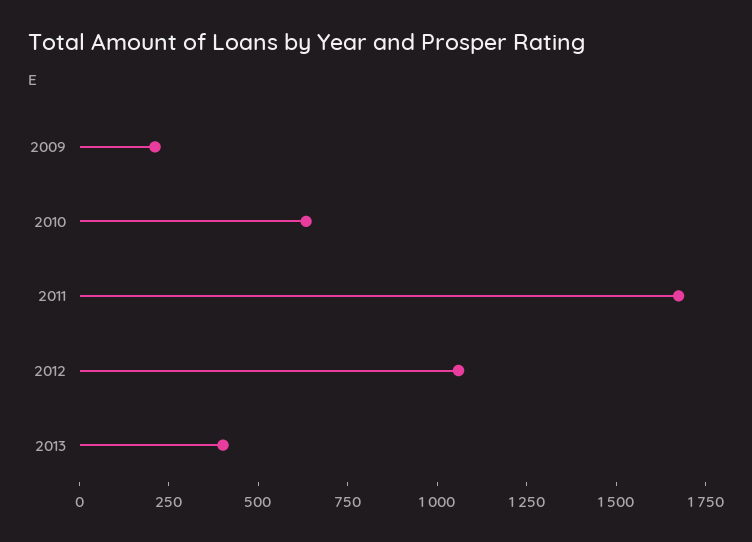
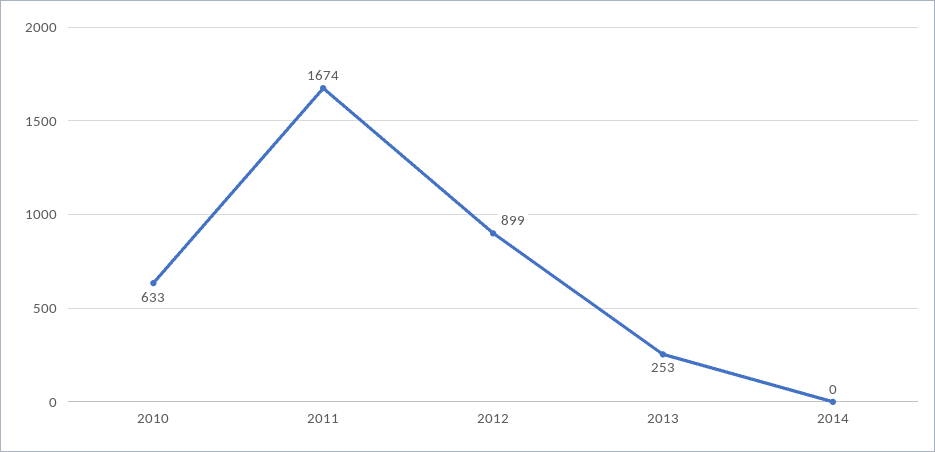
2009: 200 -> none
2012: 1050 -> 899
2013: 400 -> 253
2014: none -> 0

